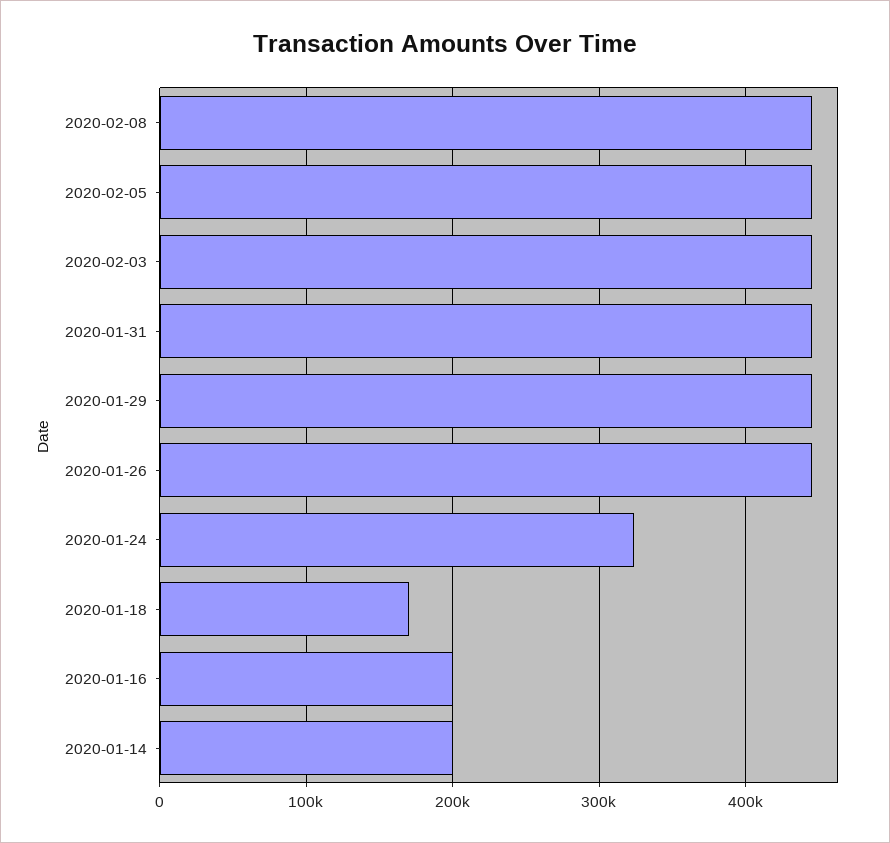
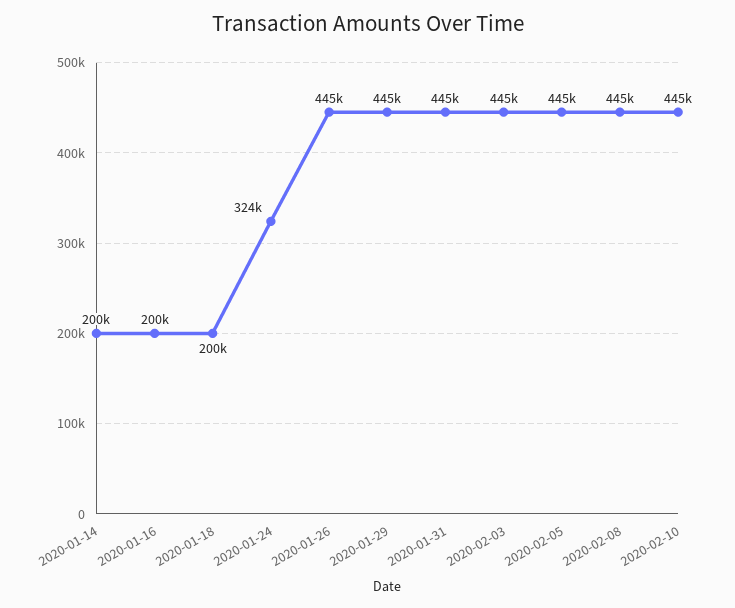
2020-01-18: 170000 -> 200000
2020-02-10: none -> 445000

